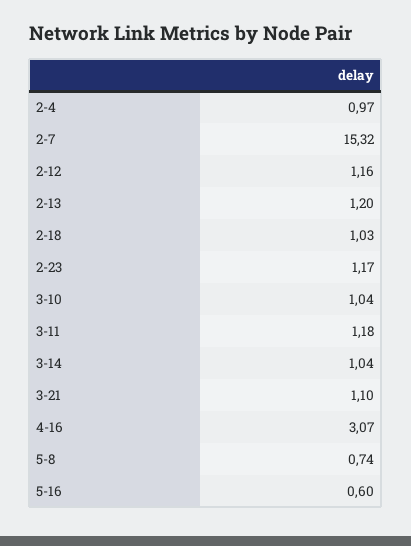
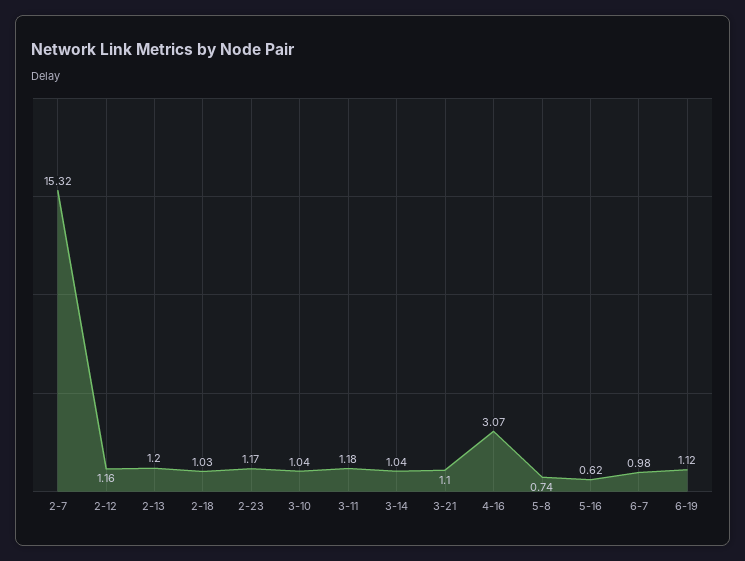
2-4: 0.97 -> none
5-16: 0.6 -> 0.62
6-7: none -> 0.98
6-19: none -> 1.12

